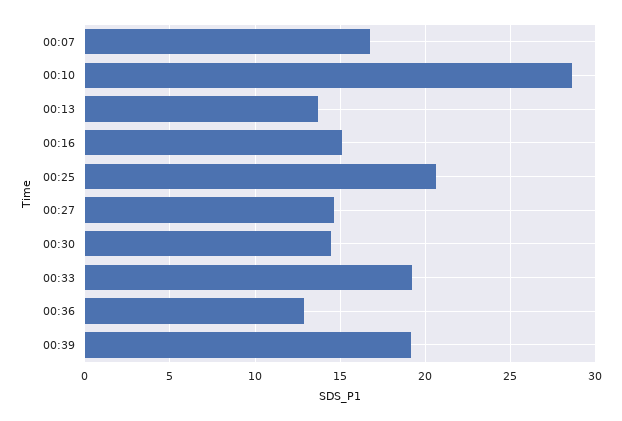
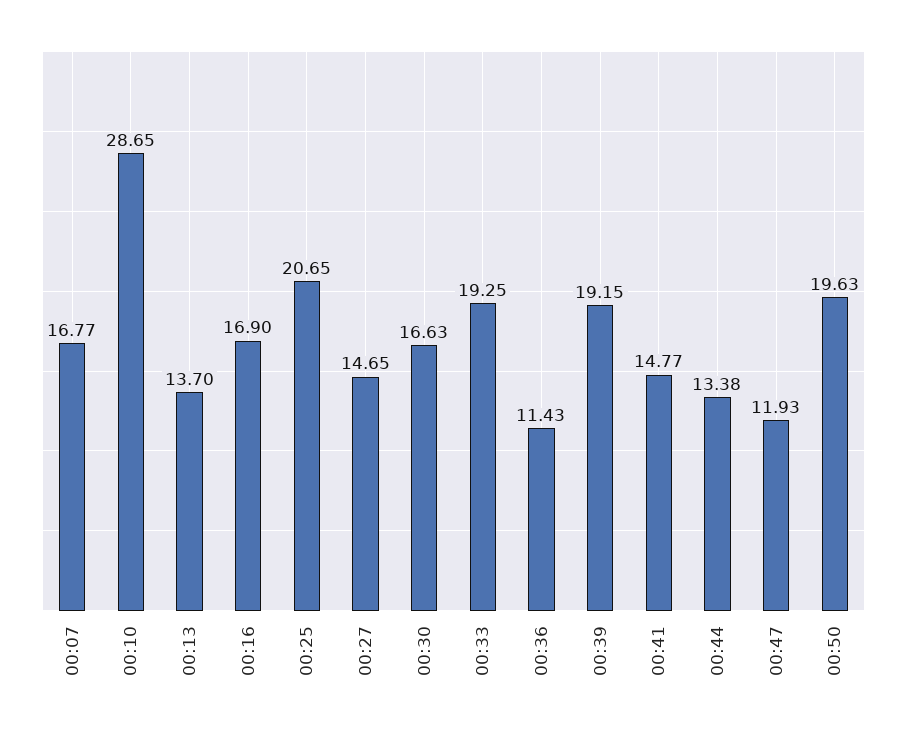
00:16: 15 -> 16.9
00:30: 14.5 -> 16.63
00:36: 13 -> 11.43
00:41: none -> 14.77
00:44: none -> 13.38
00:47: none -> 11.93
00:50: none -> 19.63

